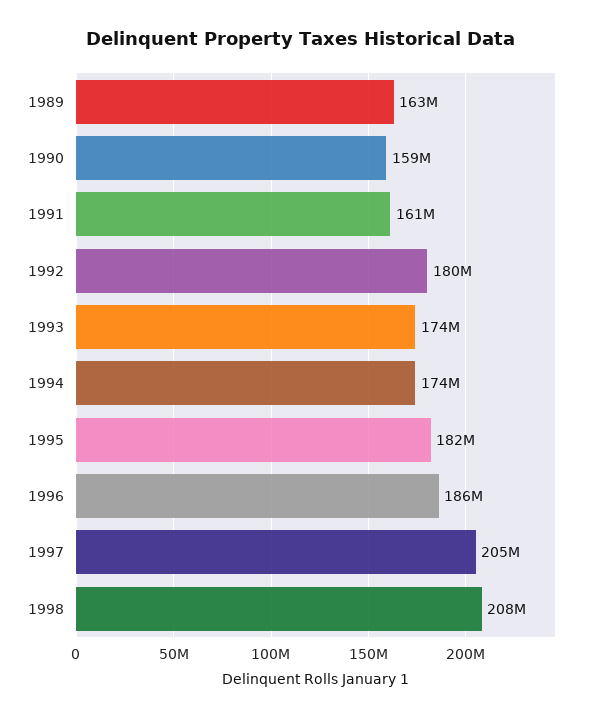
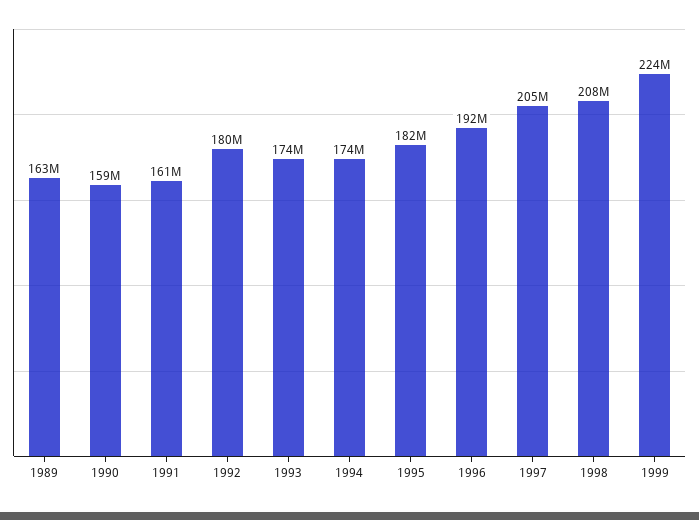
1996: 186000000 -> 192000000
1999: none -> 224000000

